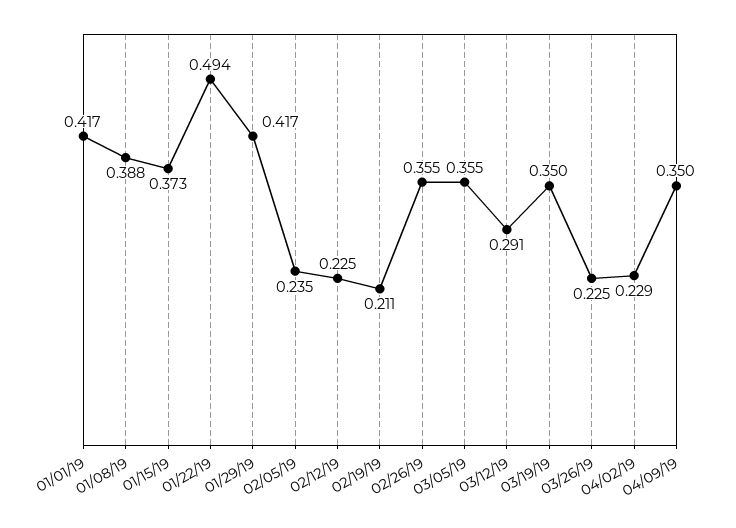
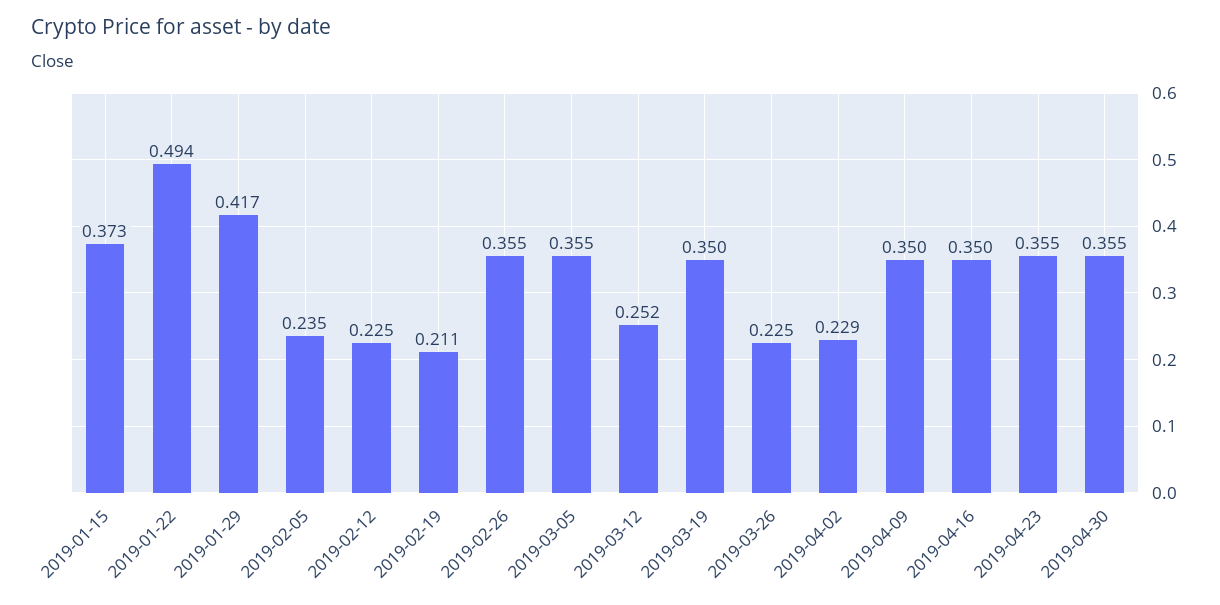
01/01/19: 0.417 -> none
01/08/19: 0.388 -> none
03/12/19: 0.291 -> 0.252
2019-04-16: none -> 0.35
2019-04-23: none -> 0.355
2019-04-30: none -> 0.355

